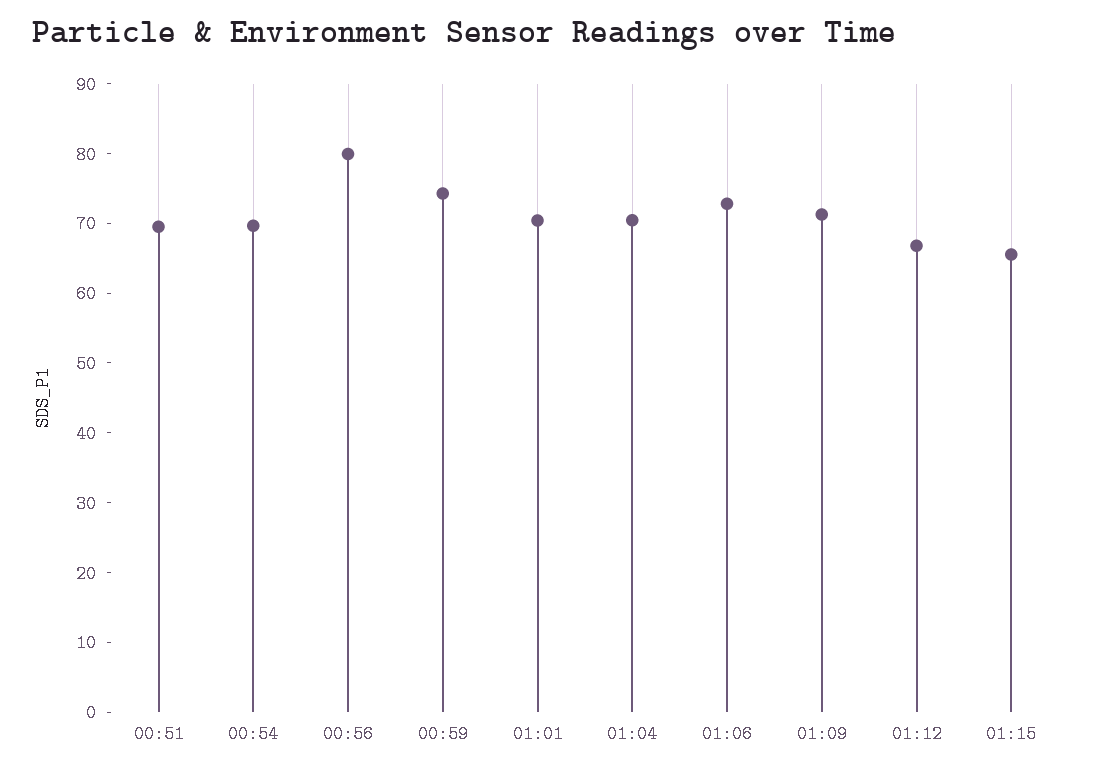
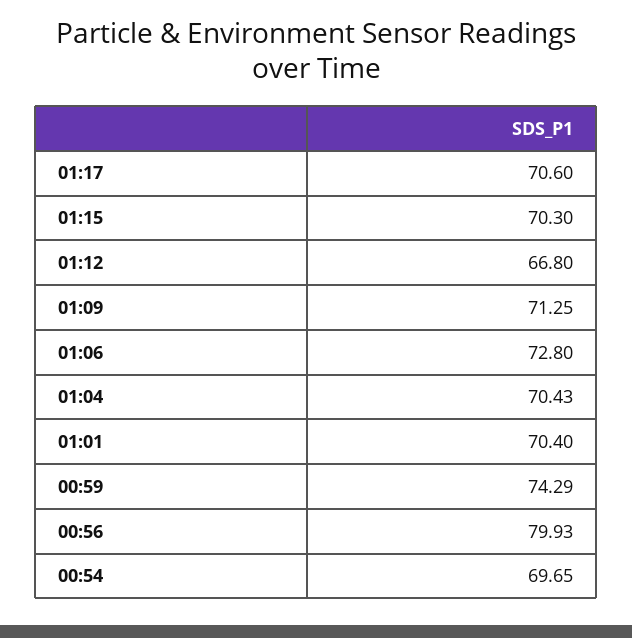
00:51: 70 -> none
01:15: 66 -> 70.3
01:17: none -> 70.6

